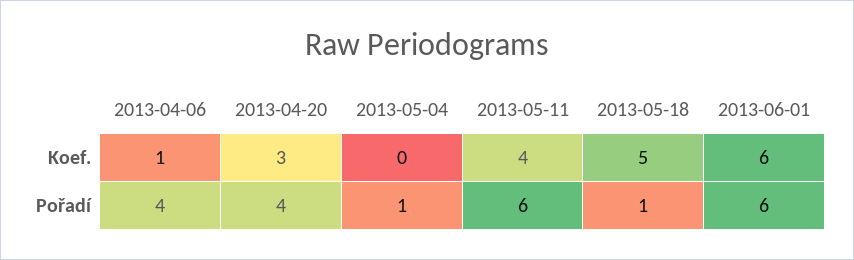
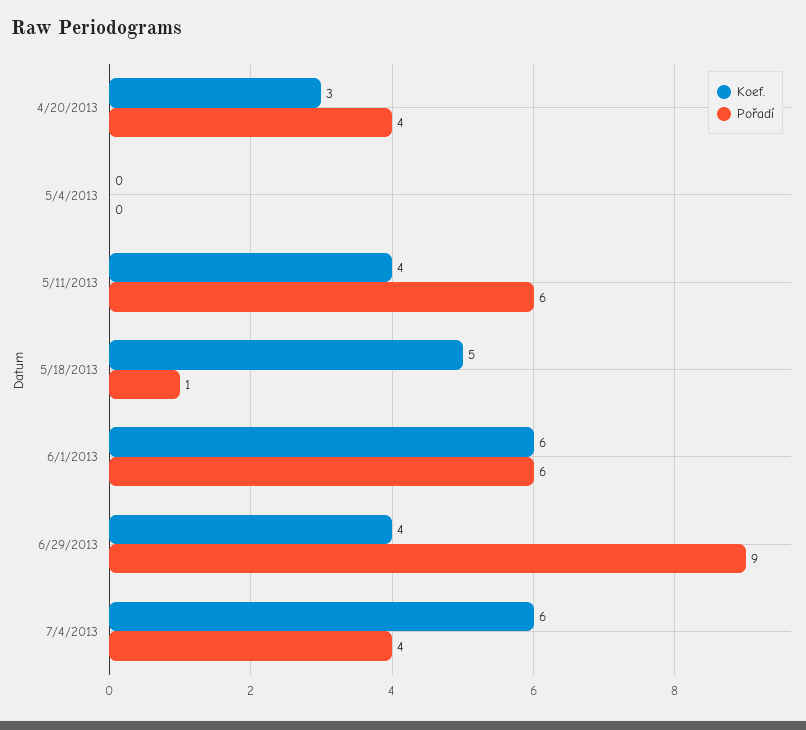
Koef., 2013-04-06: 1 -> none
Pořadí, 2013-04-06: 4 -> none
Pořadí, 2013-05-04: 1 -> 0
Koef., 6/29/2013: none -> 4
Pořadí, 6/29/2013: none -> 9
Koef., 7/4/2013: none -> 6
Pořadí, 7/4/2013: none -> 4

